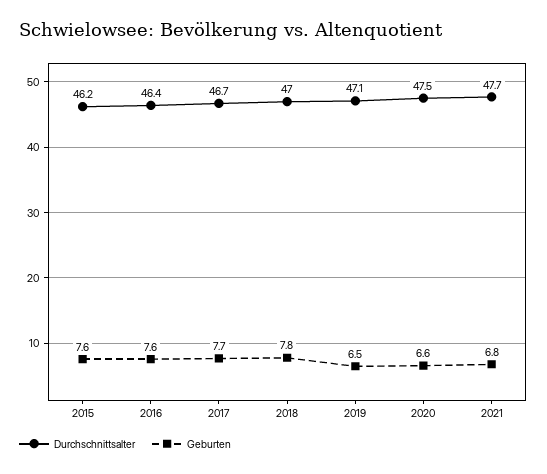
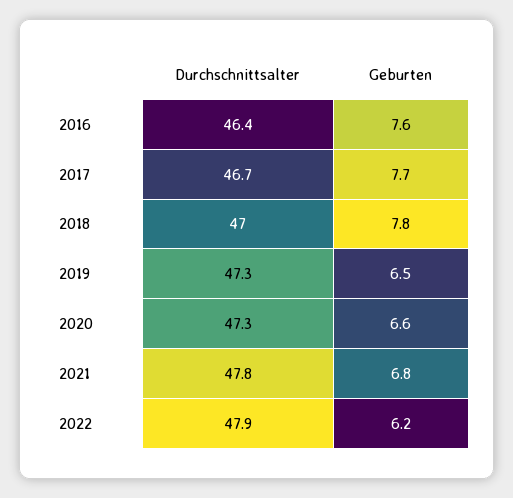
Durchschnittsalter, 2015: 46.2 -> none
Geburten, 2015: 7.6 -> none
Durchschnittsalter, 2019: 47.1 -> 47.3
Durchschnittsalter, 2020: 47.5 -> 47.3
Durchschnittsalter, 2021: 47.7 -> 47.8
Durchschnittsalter, 2022: none -> 47.9
Geburten, 2022: none -> 6.2

